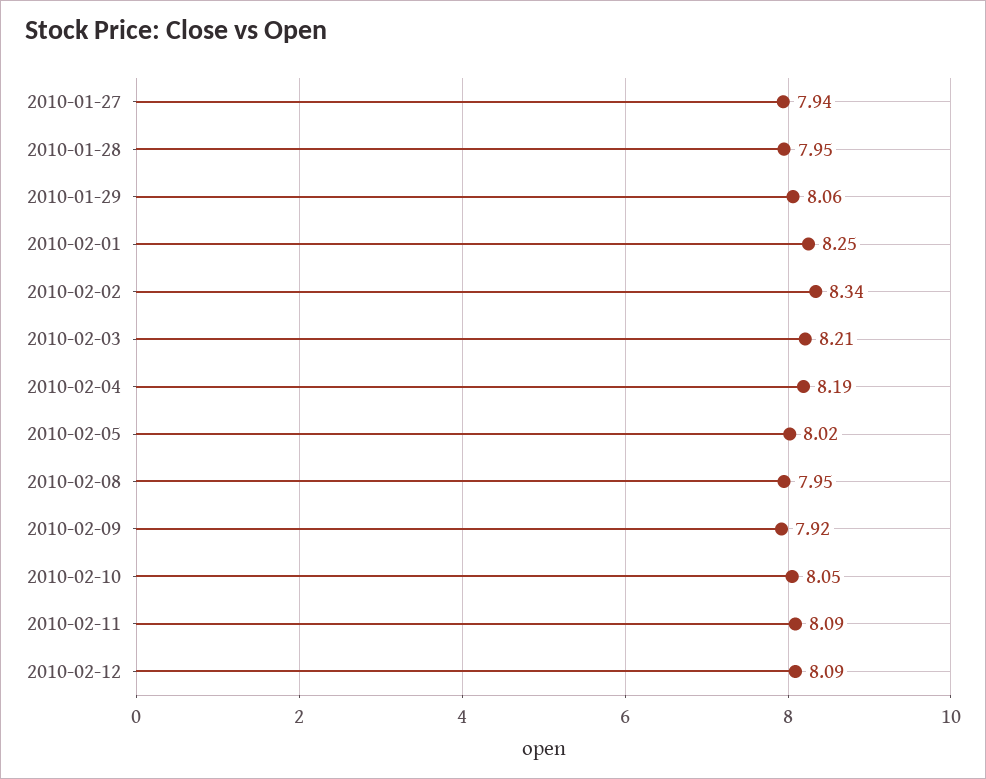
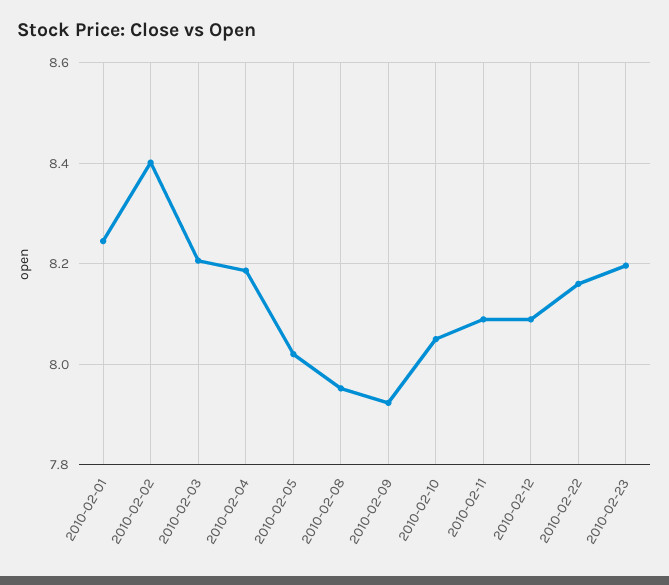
2010-01-27: 7.94 -> none
2010-01-28: 7.95 -> none
2010-01-29: 8.06 -> none
2010-02-02: 8.34 -> 8.4
2010-02-22: none -> 8.16
2010-02-23: none -> 8.2

